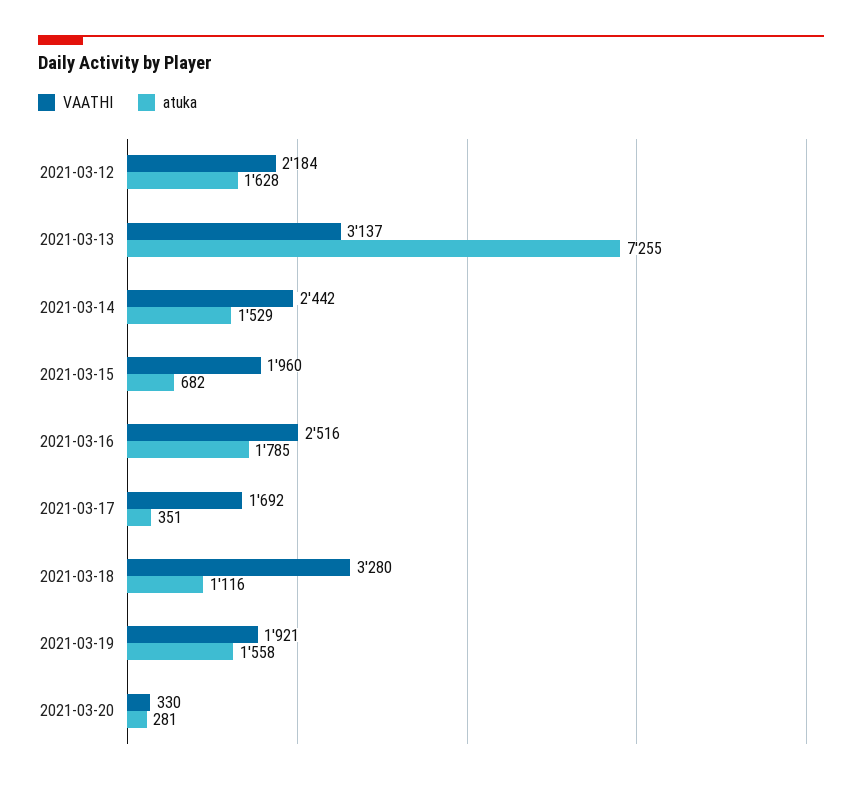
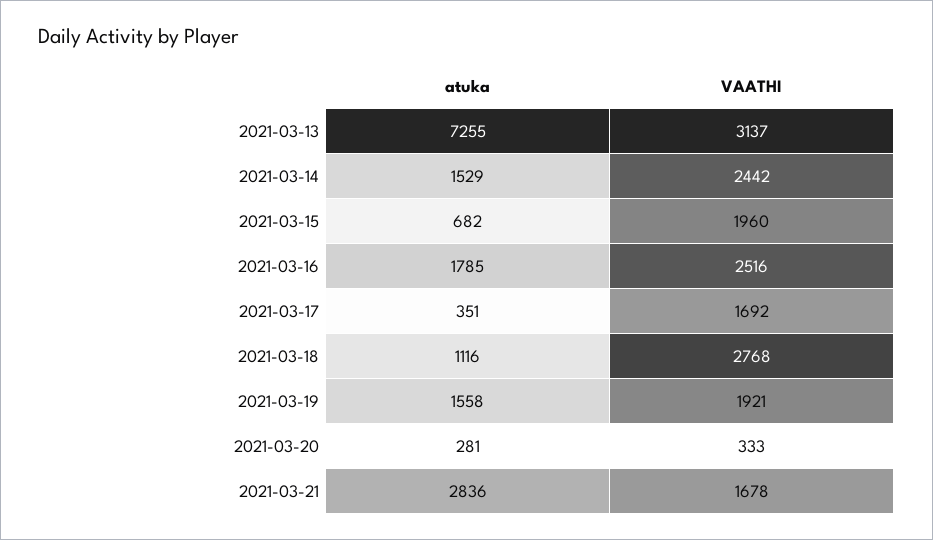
VAATHI, 2021-03-12: 2184 -> none
atuka, 2021-03-12: 1628 -> none
VAATHI, 2021-03-18: 3280 -> 2768
VAATHI, 2021-03-20: 330 -> 333
atuka, 2021-03-21: none -> 2836
VAATHI, 2021-03-21: none -> 1678

